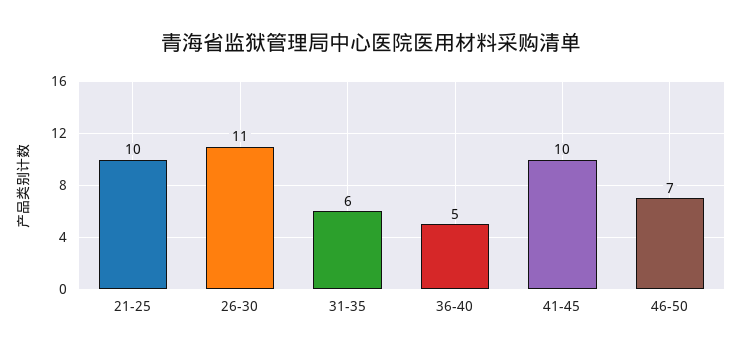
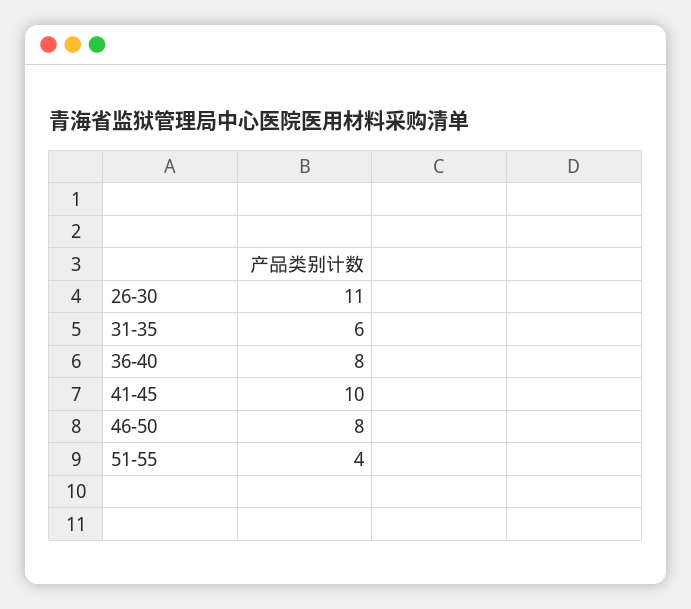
21-25: 10 -> none
36-40: 5 -> 8
46-50: 7 -> 8
51-55: none -> 4

